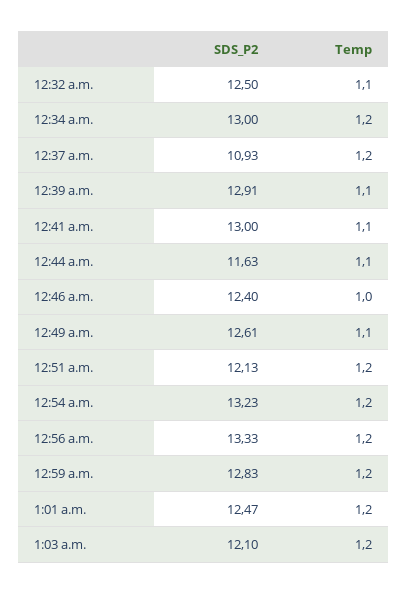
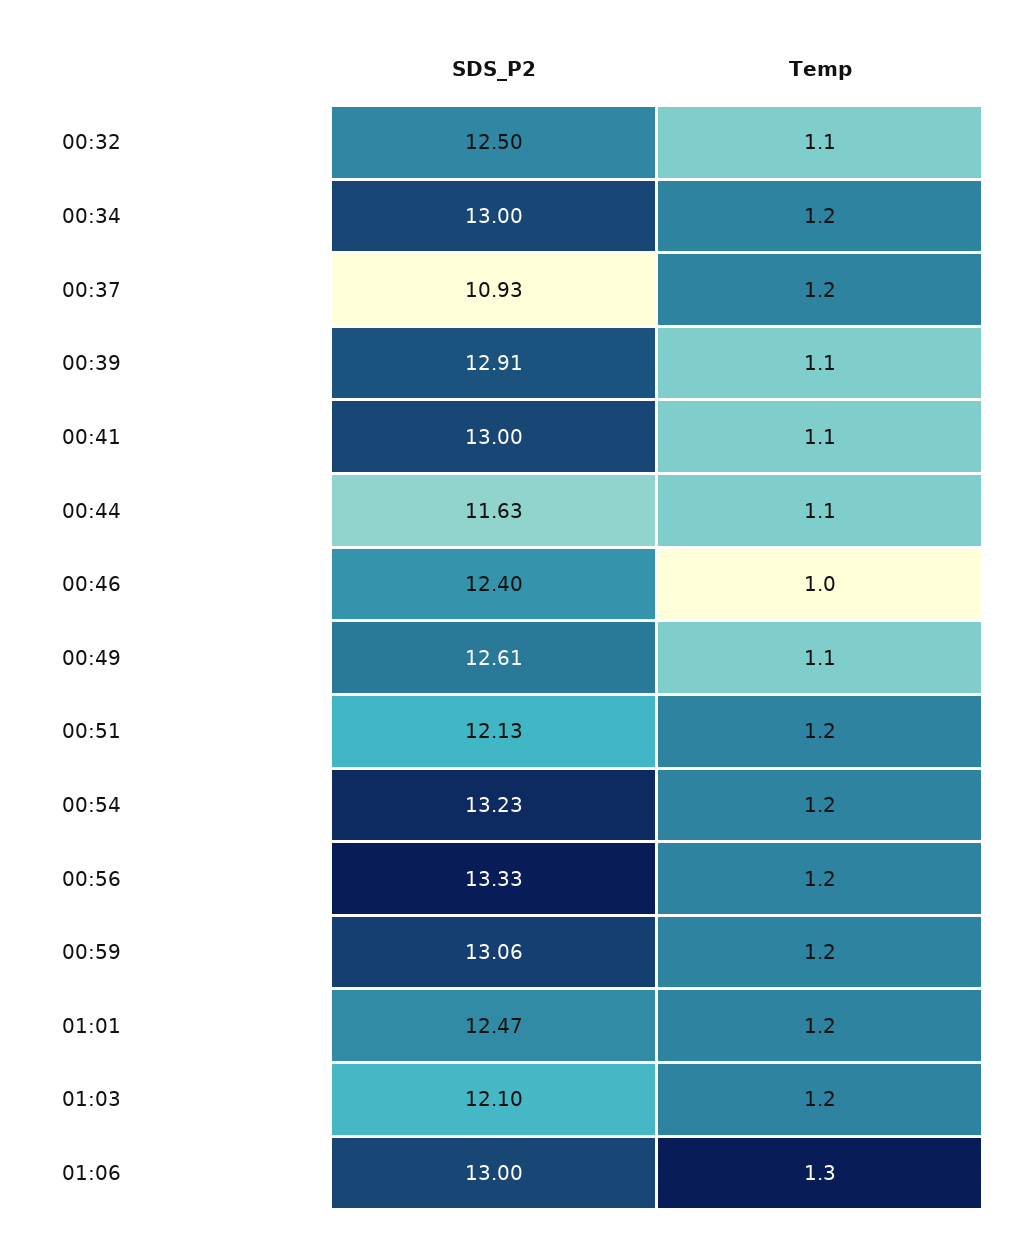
SDS_P2, 12:59 a.m.: 12.83 -> 13.06
SDS_P2, 01:06: none -> 13
Temp, 01:06: none -> 1.3

